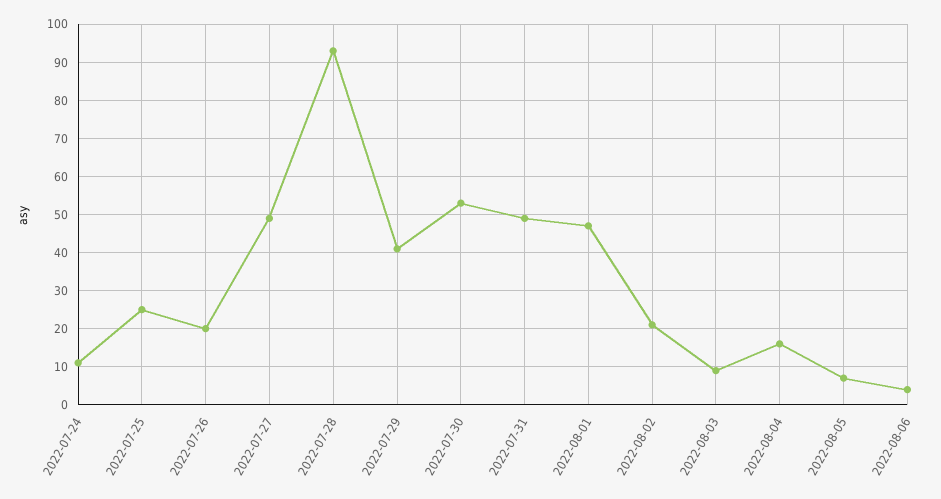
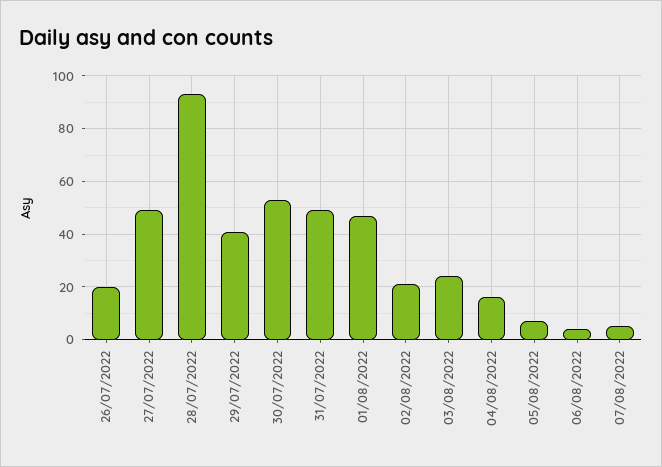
2022-07-24: 10 -> none
2022-07-25: 25 -> none
2022-08-03: 10 -> 25
07/08/2022: none -> 5

